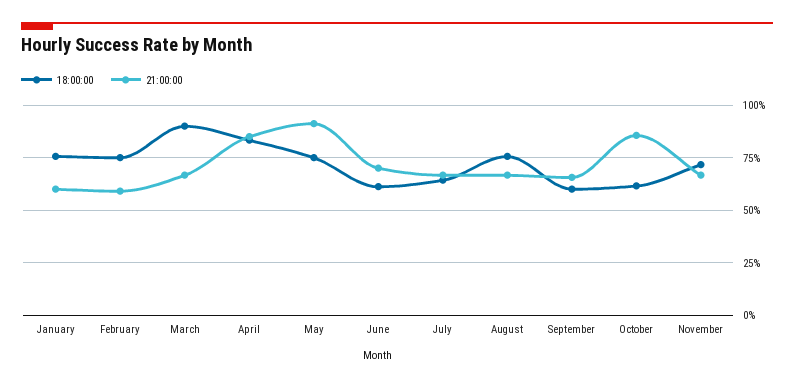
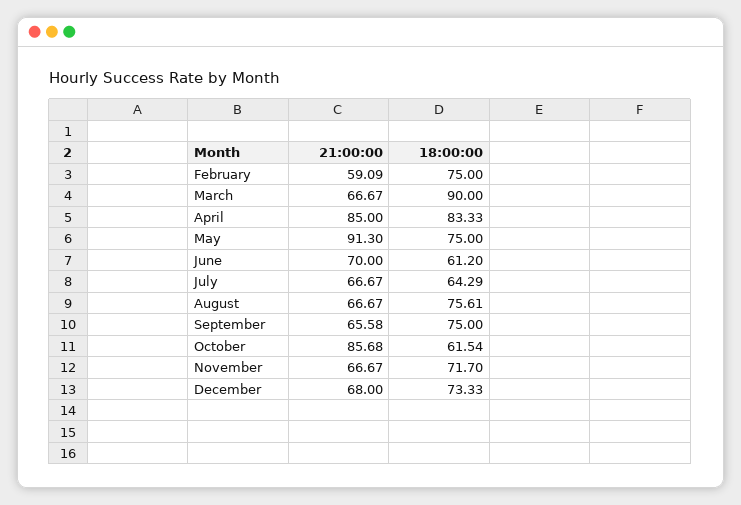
18:00:00, January: 75 -> none
21:00:00, January: 60 -> none
18:00:00, September: 60 -> 75
21:00:00, December: none -> 68
18:00:00, December: none -> 73.33

